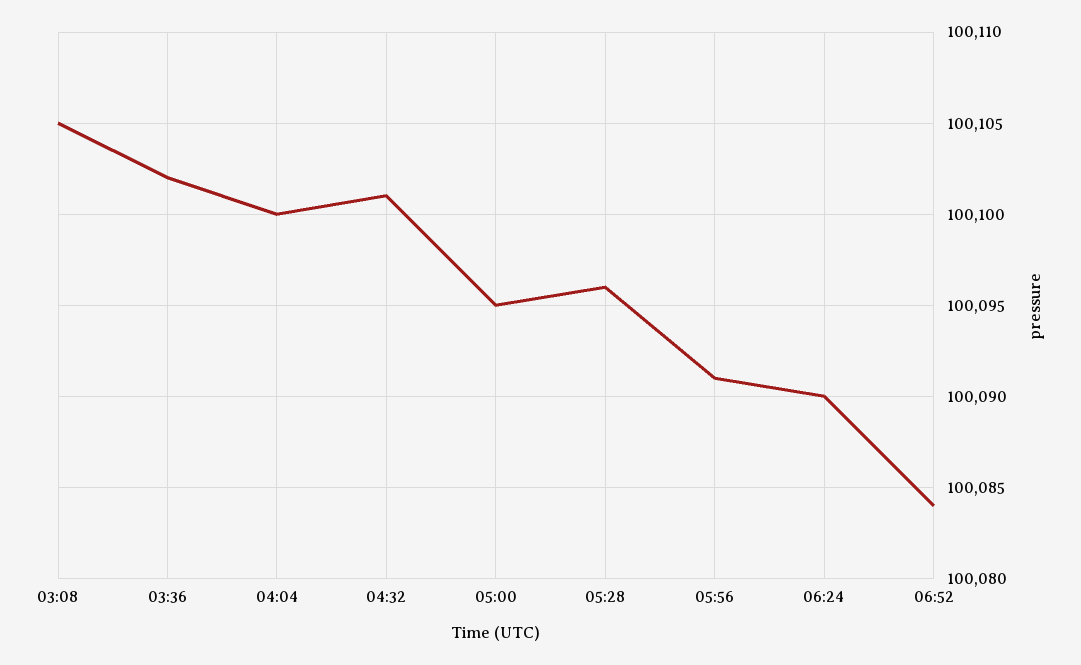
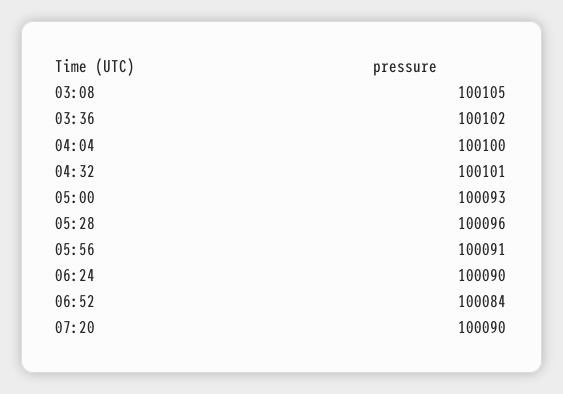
05:00: 100095 -> 100093
07:20: none -> 100090

